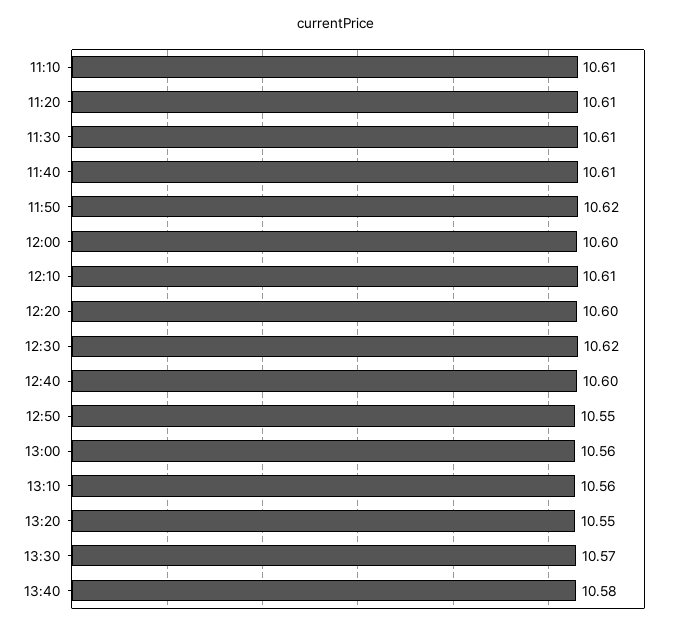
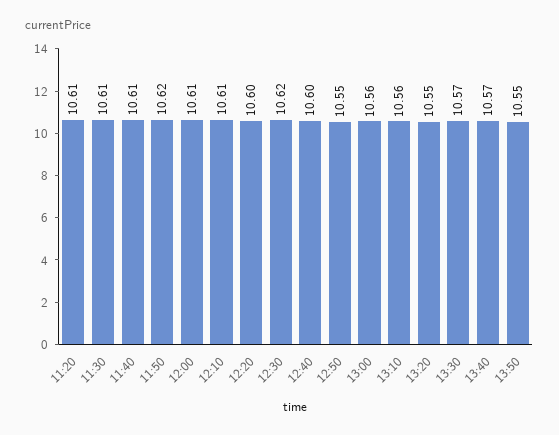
11:10: 10.61 -> none
12:00: 10.6 -> 10.61
13:40: 10.58 -> 10.57
13:50: none -> 10.55

